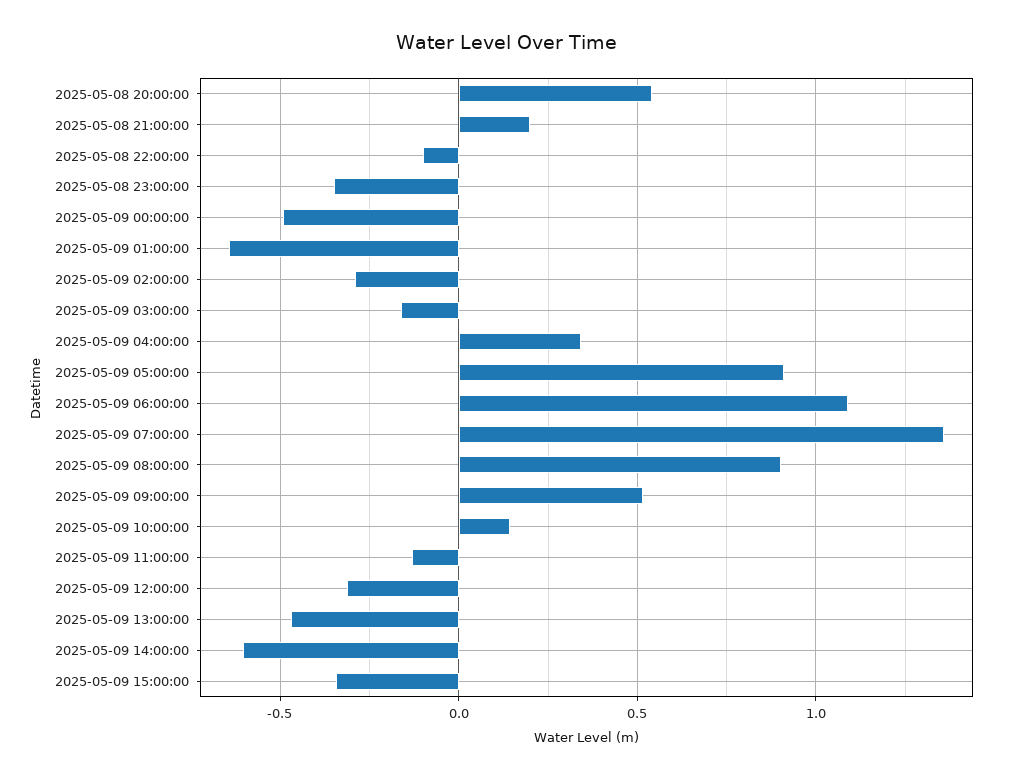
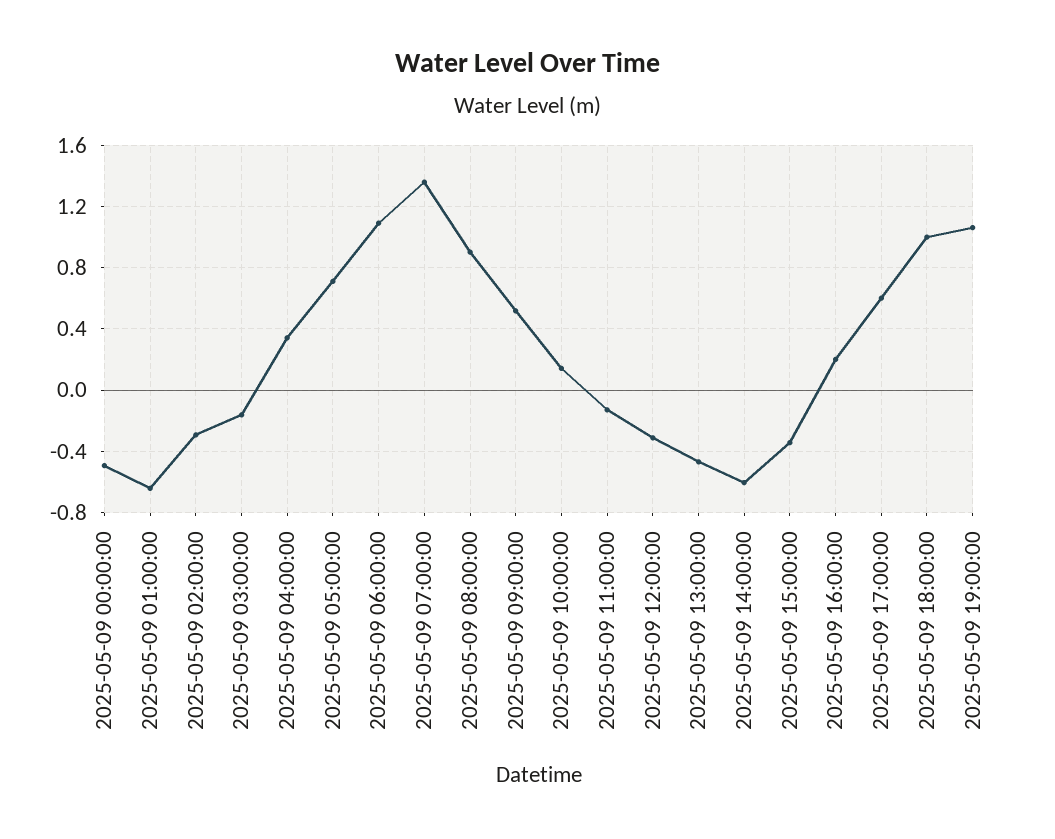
2025-05-08 20:00:00: 0.55 -> none
2025-05-08 21:00:00: 0.2 -> none
2025-05-08 22:00:00: -0.1 -> none
2025-05-08 23:00:00: -0.35 -> none
2025-05-09 05:00:00: 0.9 -> 0.7
2025-05-09 16:00:00: none -> 0.2
2025-05-09 17:00:00: none -> 0.6
2025-05-09 18:00:00: none -> 1
2025-05-09 19:00:00: none -> 1.05

